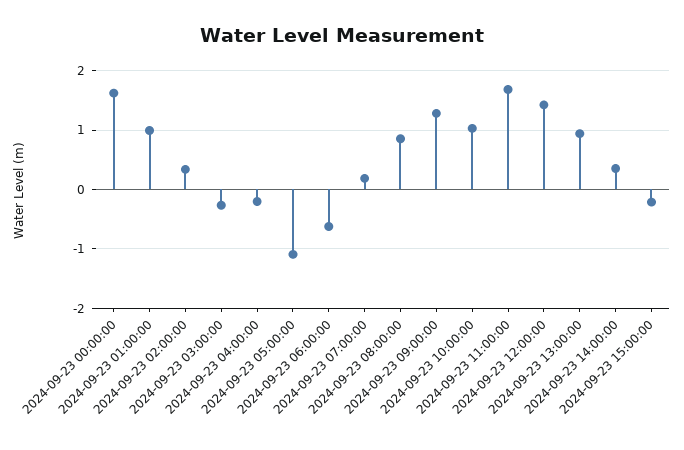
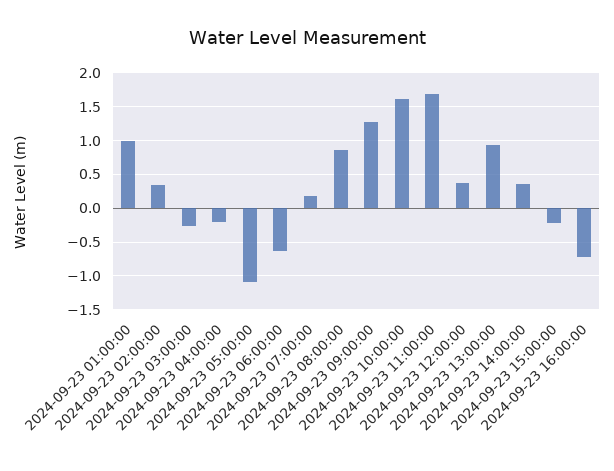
2024-09-23 00:00:00: 1.6 -> none
2024-09-23 10:00:00: 1 -> 1.6
2024-09-23 12:00:00: 1.4 -> 0.4
2024-09-23 16:00:00: none -> -0.7

